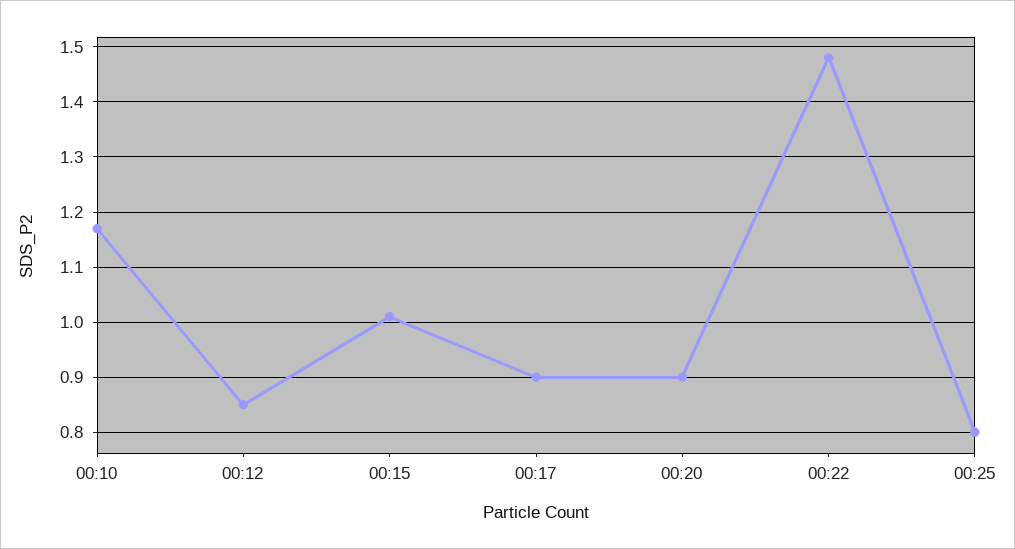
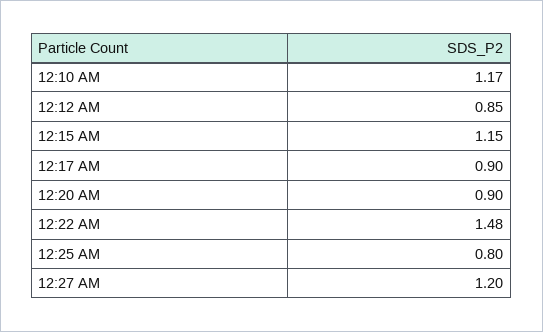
00:15: 1 -> 1.15
12:27 AM: none -> 1.2

